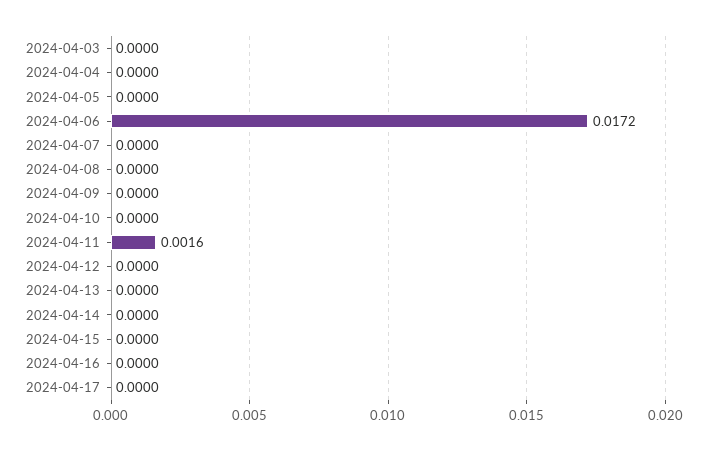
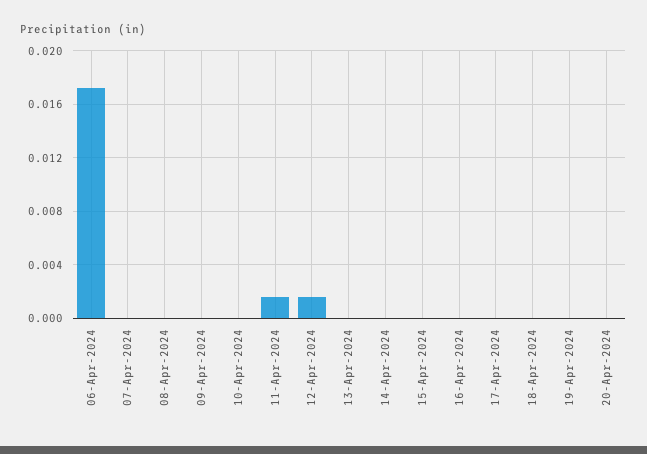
2024-04-03: 0 -> none
2024-04-04: 0 -> none
2024-04-05: 0 -> none
2024-04-12: 0 -> 0.0015
18-Apr-2024: none -> 0
19-Apr-2024: none -> 0
20-Apr-2024: none -> 0

